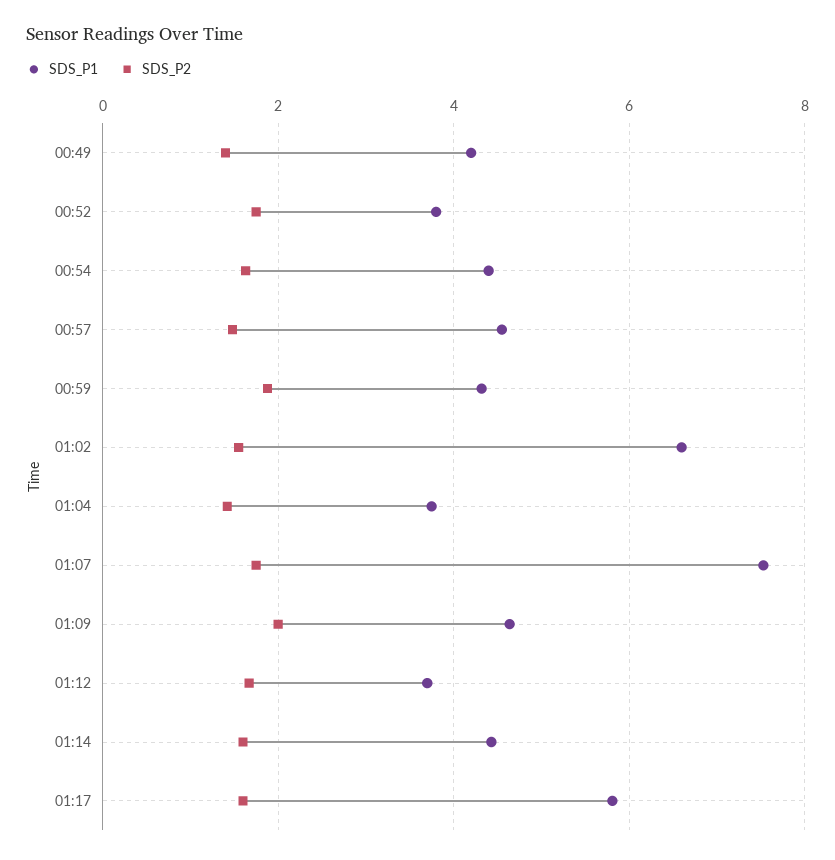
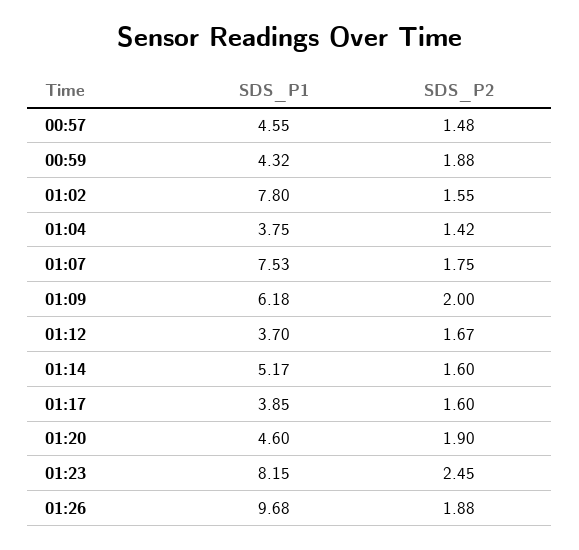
SDS_P1, 00:49: 4.2 -> none
SDS_P2, 00:49: 1.4 -> none
SDS_P1, 00:52: 3.8 -> none
SDS_P2, 00:52: 1.8 -> none
SDS_P1, 00:54: 4.4 -> none
SDS_P2, 00:54: 1.6 -> none
SDS_P1, 01:02: 6.6 -> 7.8
SDS_P1, 01:09: 4.6 -> 6.18
SDS_P1, 01:14: 4.4 -> 5.17
SDS_P1, 01:17: 5.8 -> 3.85
SDS_P1, 01:20: none -> 4.6
SDS_P2, 01:20: none -> 1.9
SDS_P1, 01:23: none -> 8.15
SDS_P2, 01:23: none -> 2.45
SDS_P1, 01:26: none -> 9.68
SDS_P2, 01:26: none -> 1.88

